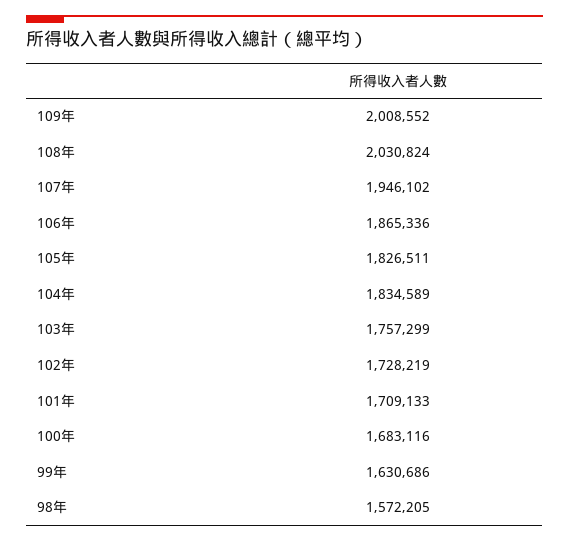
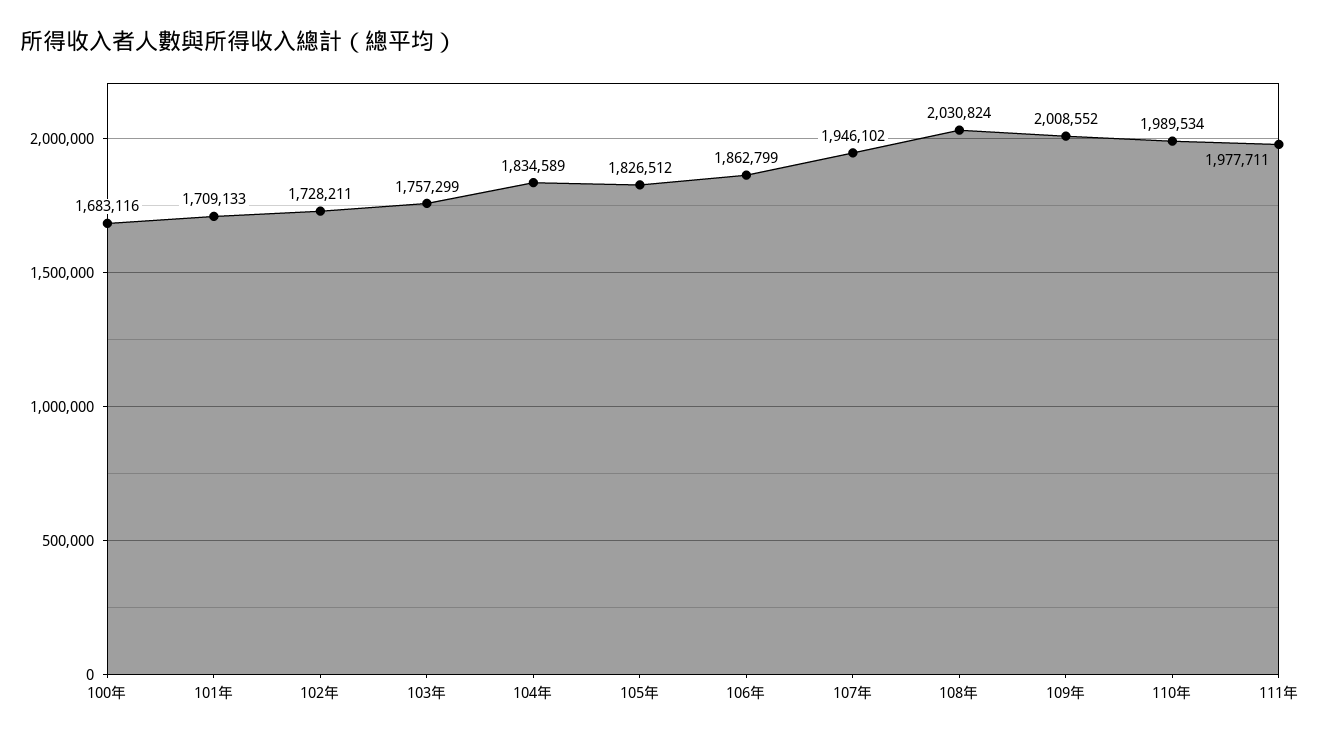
106年: 1865336 -> 1862799
105年: 1826511 -> 1826512
102年: 1728219 -> 1728211
99年: 1630686 -> none
98年: 1572205 -> none
110年: none -> 1989534
111年: none -> 1977711

